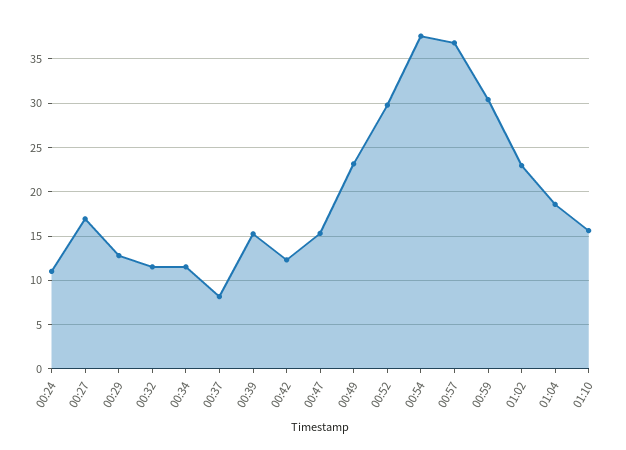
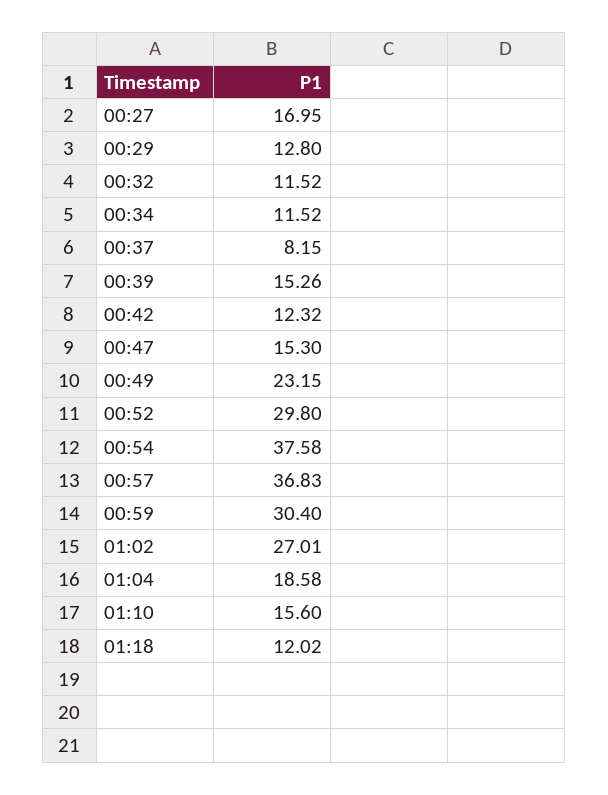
00:24: 11 -> none
01:02: 23 -> 27.01
01:18: none -> 12.02

